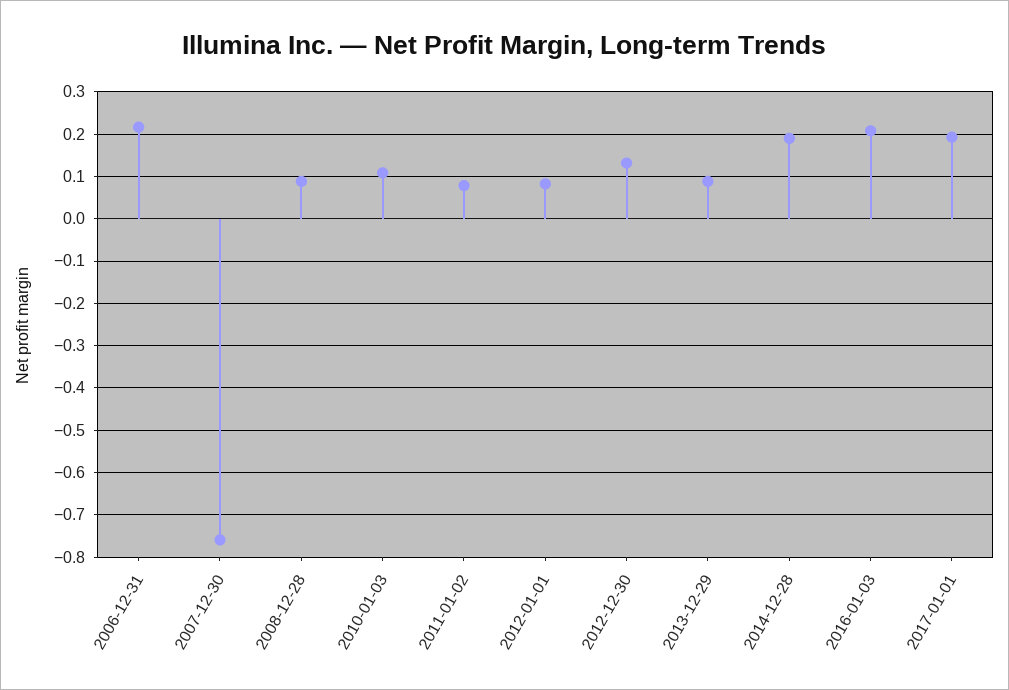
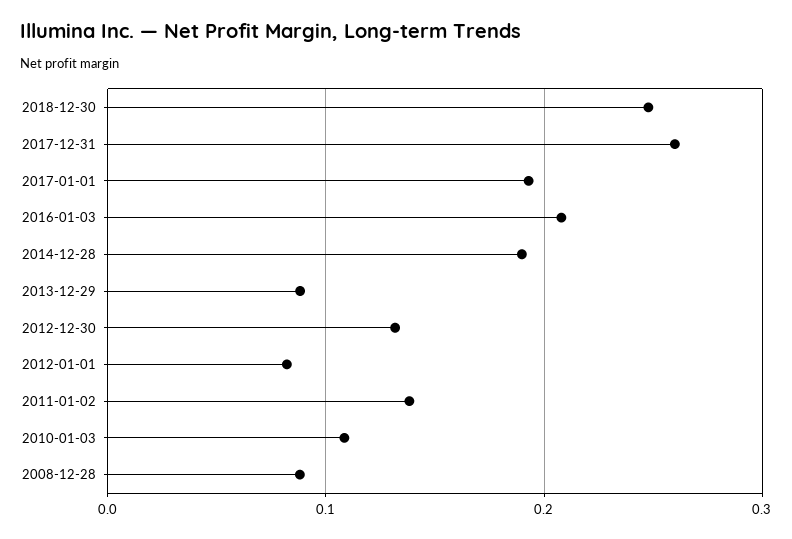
2006-12-31: 0.22 -> none
2007-12-30: -0.76 -> none
2011-01-02: 0.08 -> 0.14
2018-12-30: none -> 0.25
2017-12-31: none -> 0.26

